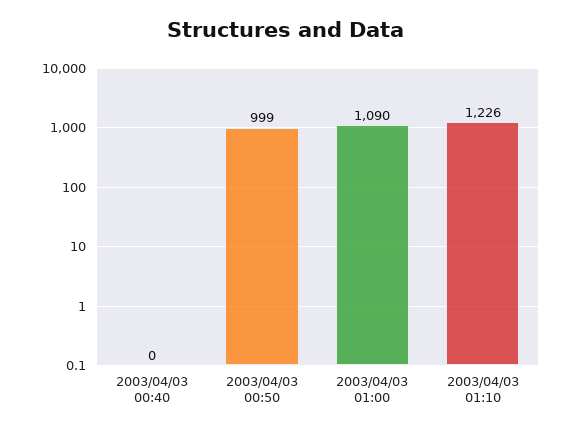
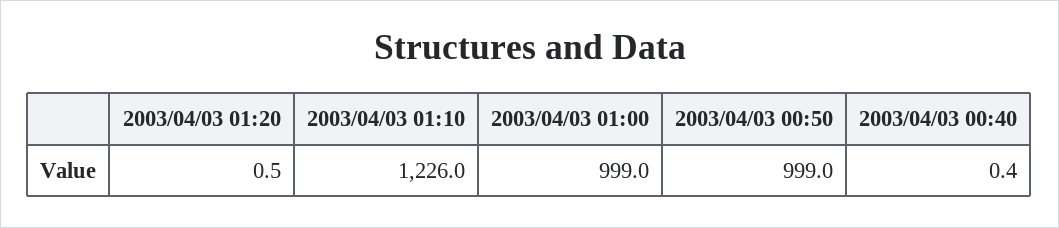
2003/04/03 01:00: 1090 -> 999
2003/04/03 01:20: none -> 0.5

